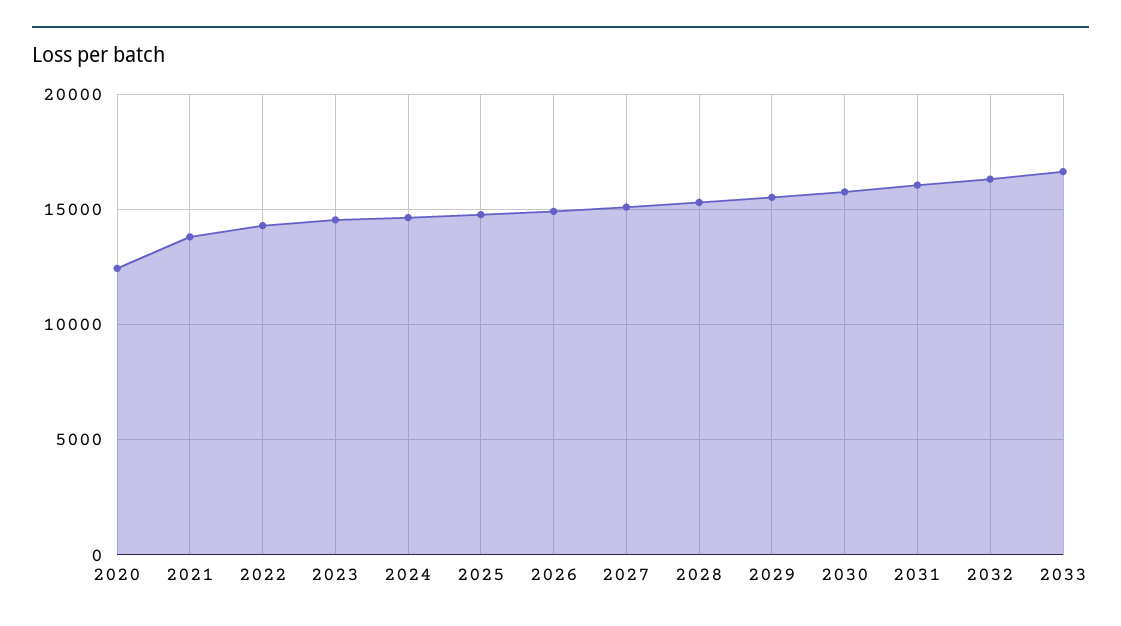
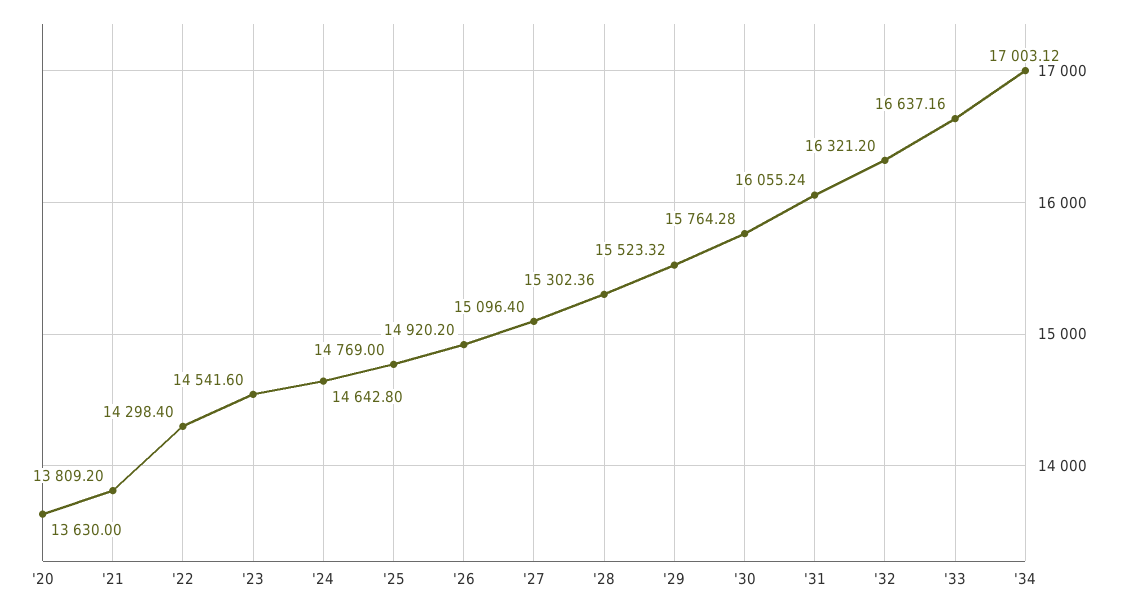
2020: 12500 -> 13630
'34: none -> 17003.12

